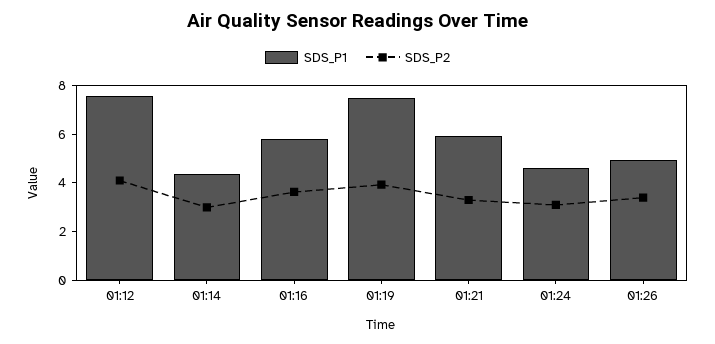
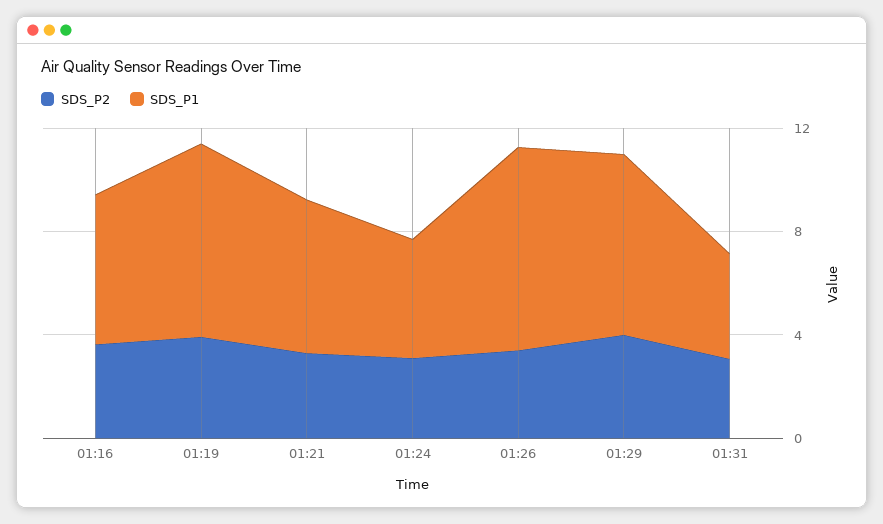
SDS_P1, 01:12: 7.5 -> none
SDS_P2, 01:12: 4 -> none
SDS_P1, 01:14: 4.5 -> none
SDS_P2, 01:14: 3 -> none
SDS_P1, 01:26: 5 -> 8
SDS_P2, 01:29: none -> 4
SDS_P1, 01:29: none -> 7
SDS_P2, 01:31: none -> 3
SDS_P1, 01:31: none -> 4

